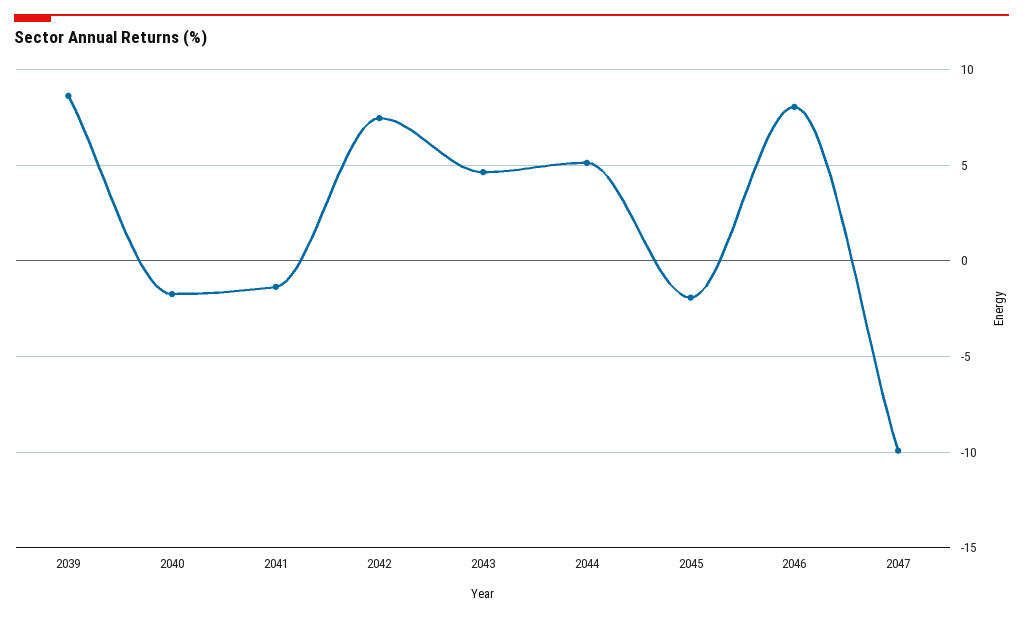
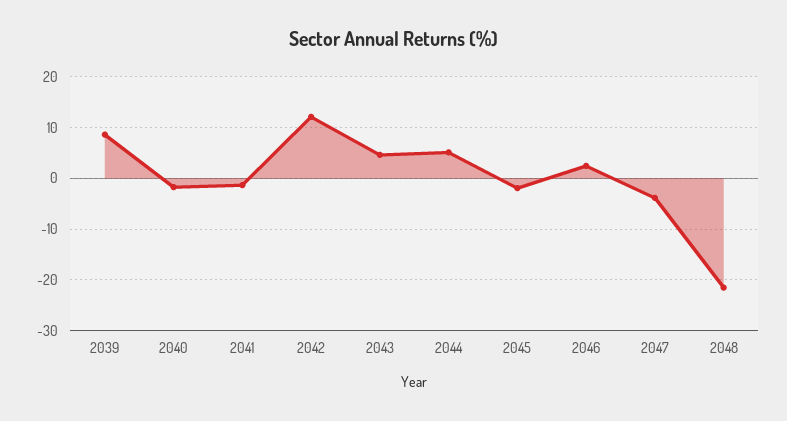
2042: 7.5 -> 12
2046: 8 -> 2
2047: -10 -> -4
2048: none -> -22

